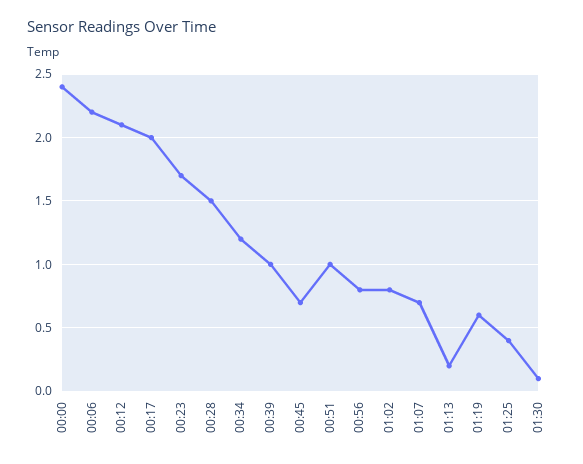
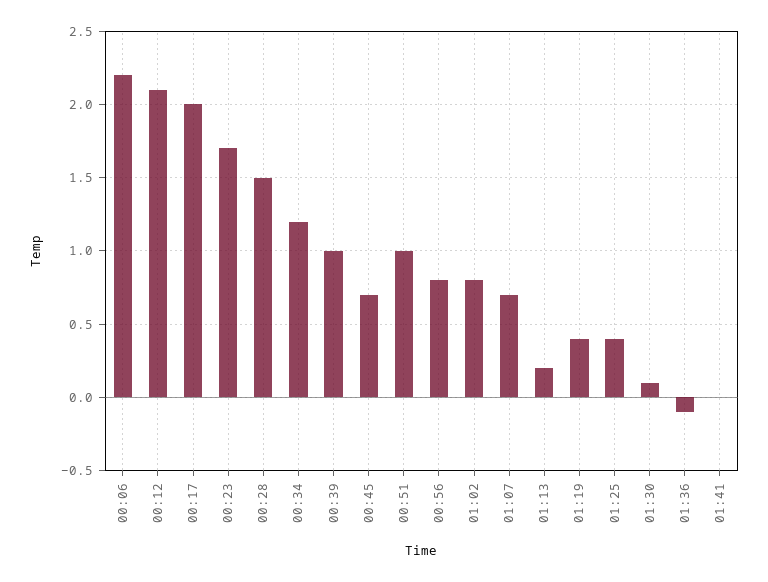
00:00: 2.4 -> none
01:19: 0.6 -> 0.4
01:36: none -> -0.1
01:41: none -> 0

